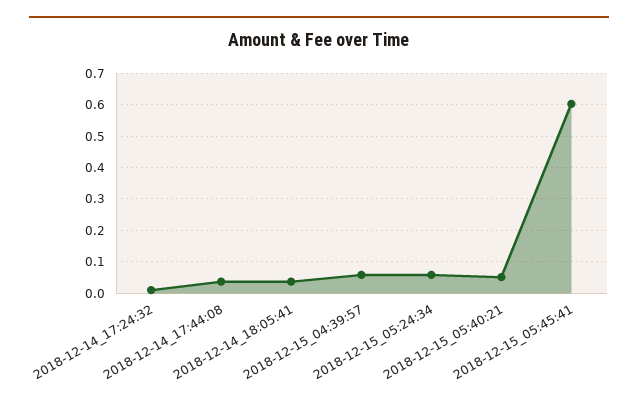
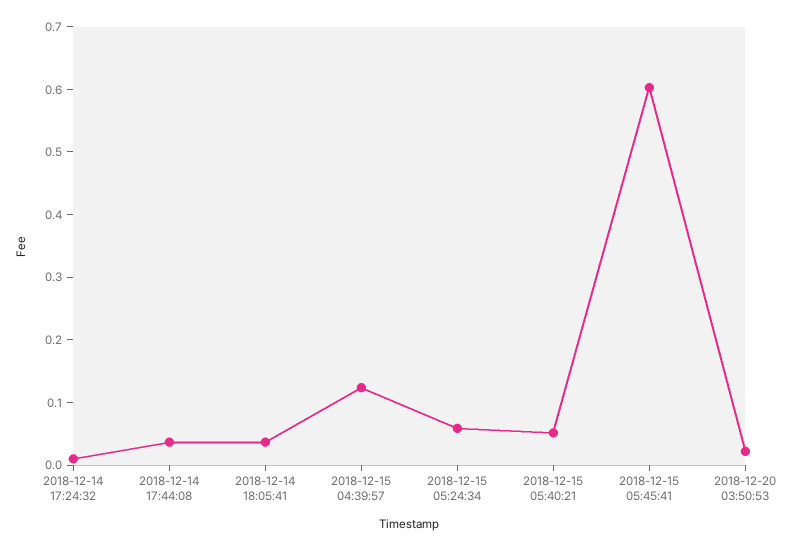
2018-12-15_04:39:57: 0.06 -> 0.12
2018-12-20 03:50:53: none -> 0.02

